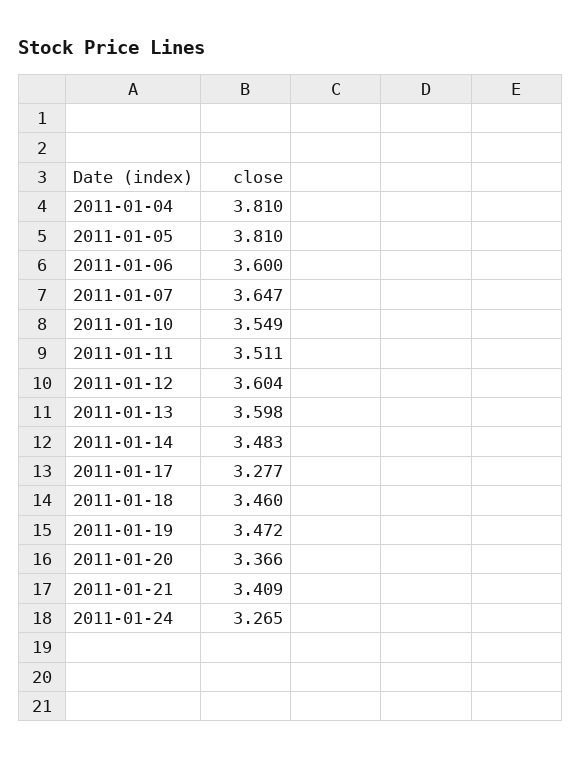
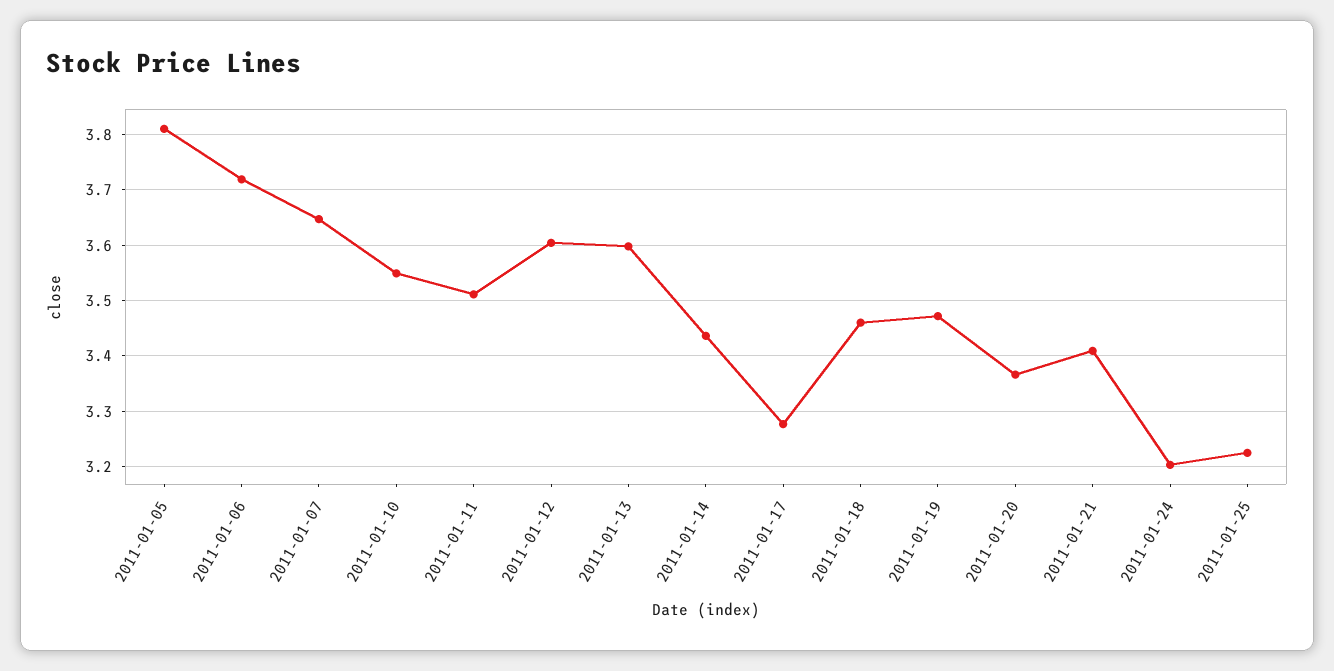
2011-01-04: 3.81 -> none
2011-01-06: 3.6 -> 3.72
2011-01-14: 3.483 -> 3.44
2011-01-24: 3.265 -> 3.2
2011-01-25: none -> 3.22

